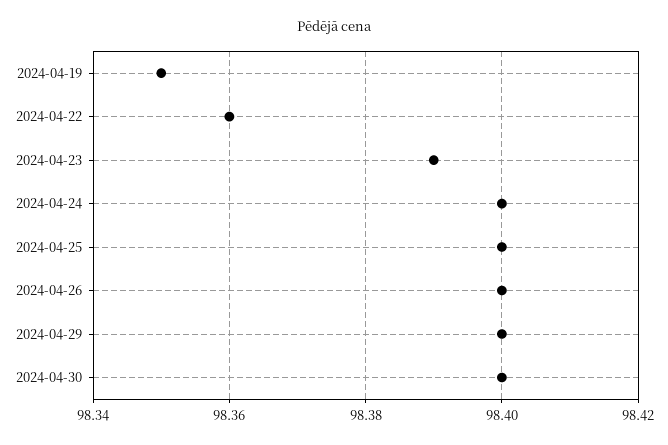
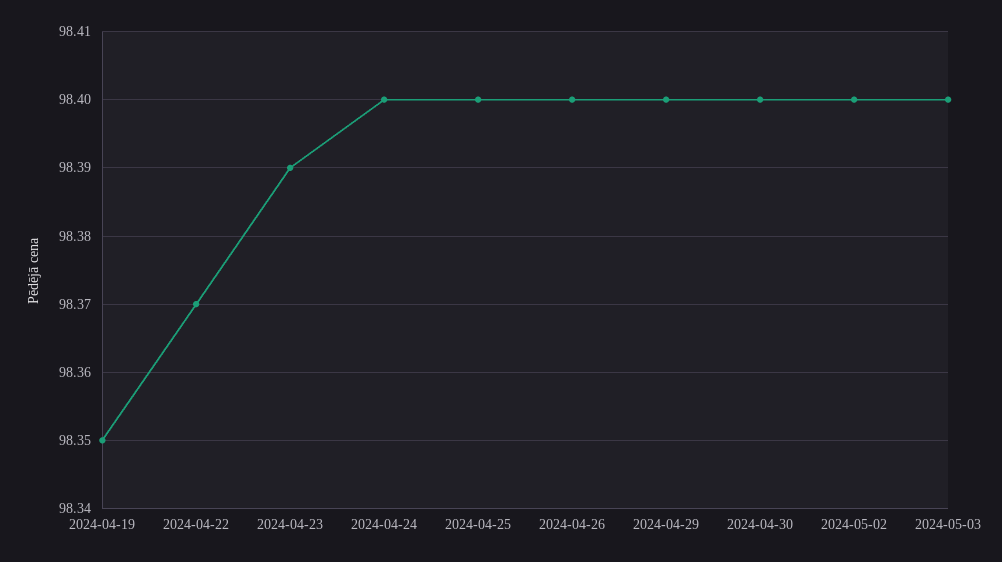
2024-04-22: 98.36 -> 98.37
2024-05-02: none -> 98.4
2024-05-03: none -> 98.4

